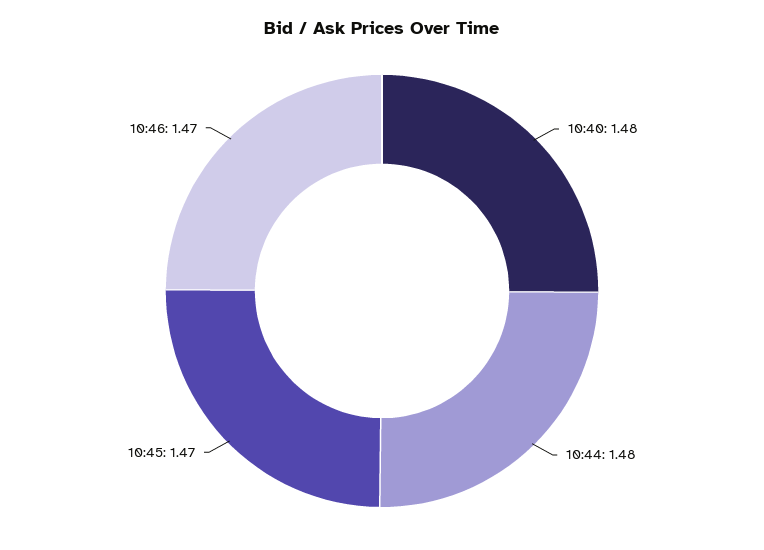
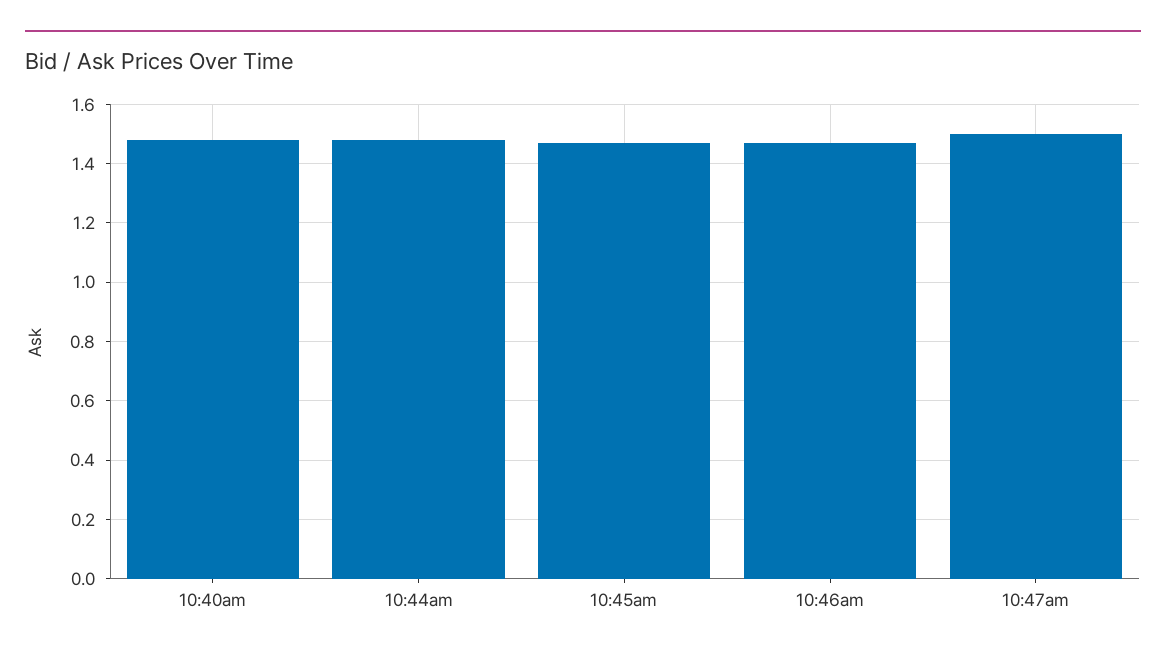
10:47am: none -> 1.5

